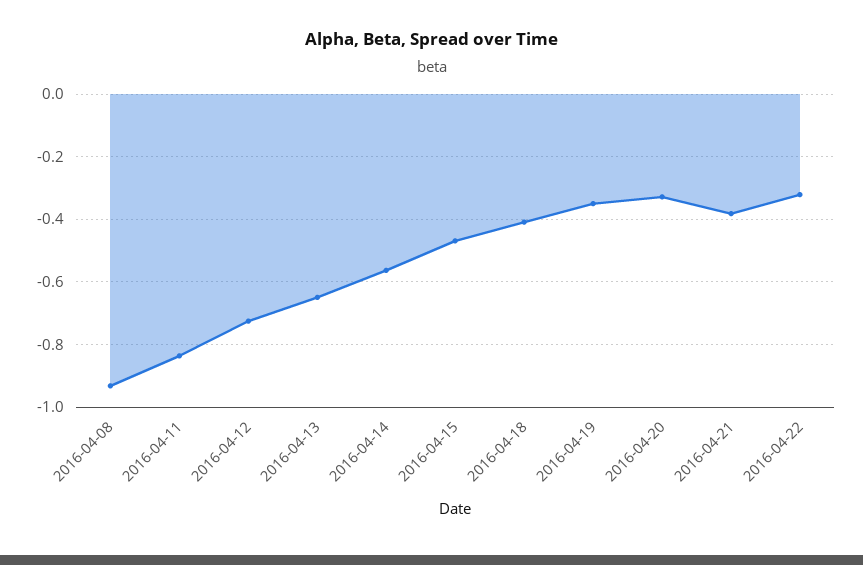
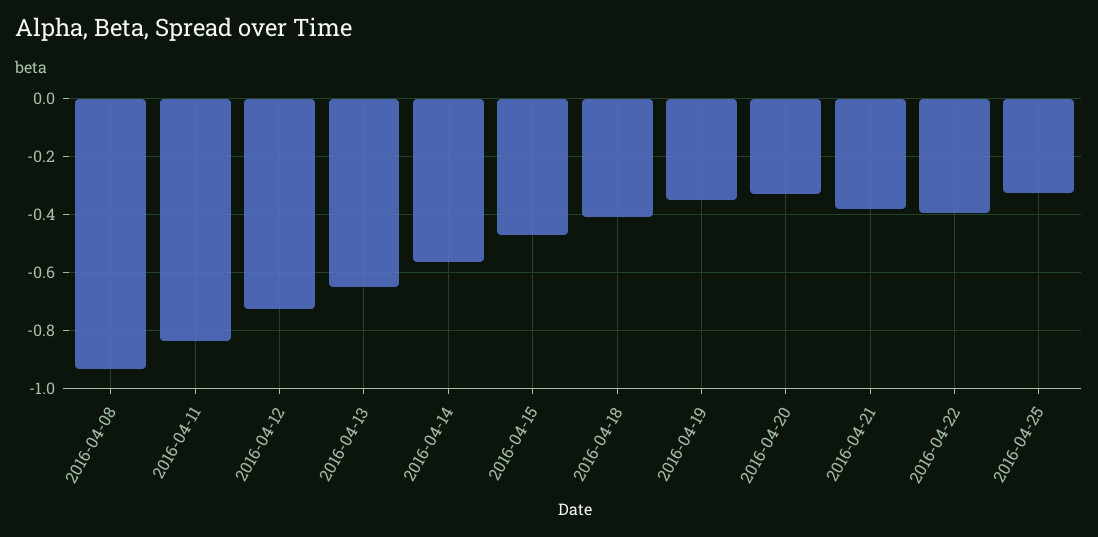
2016-04-22: -0.32 -> -0.4
2016-04-25: none -> -0.325

